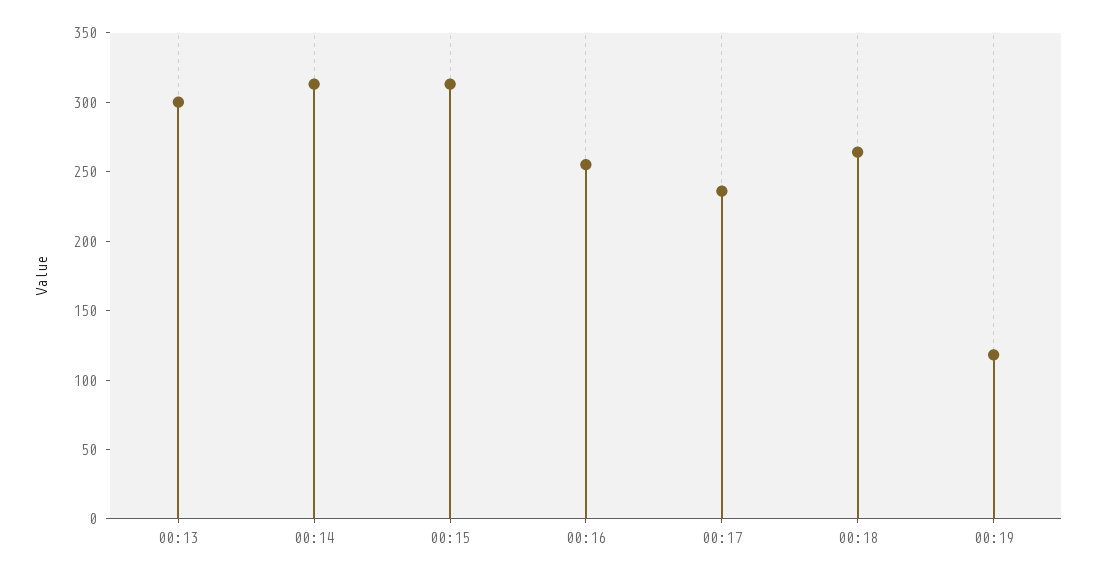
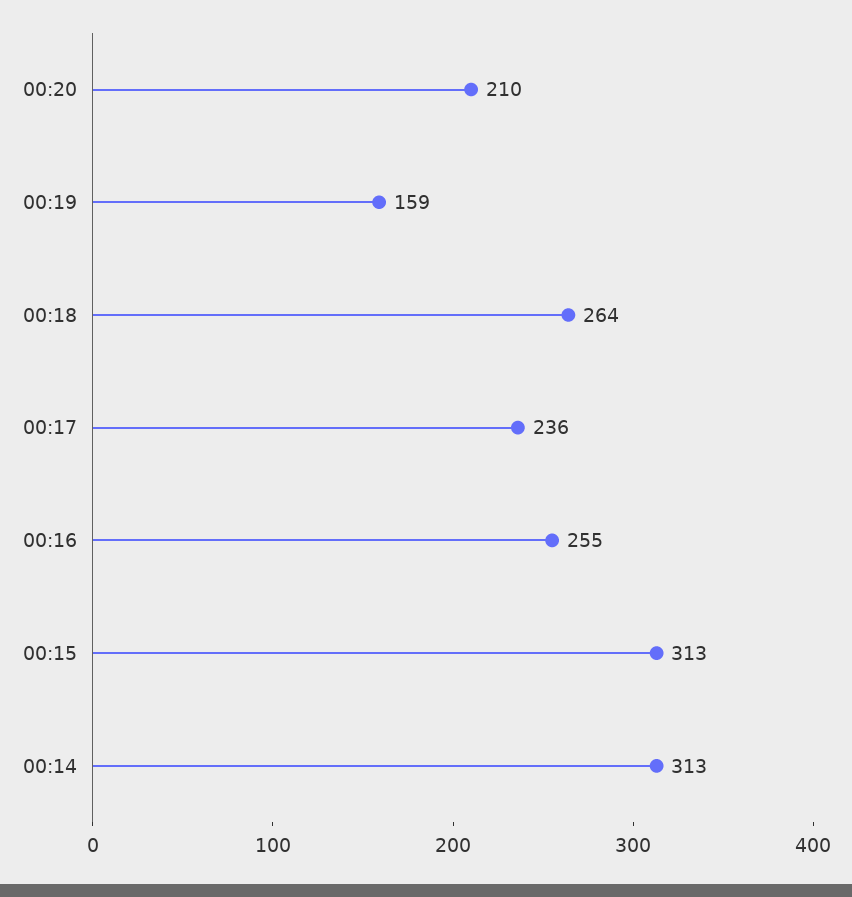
00:13: 300 -> none
00:19: 120 -> 159
00:20: none -> 210

